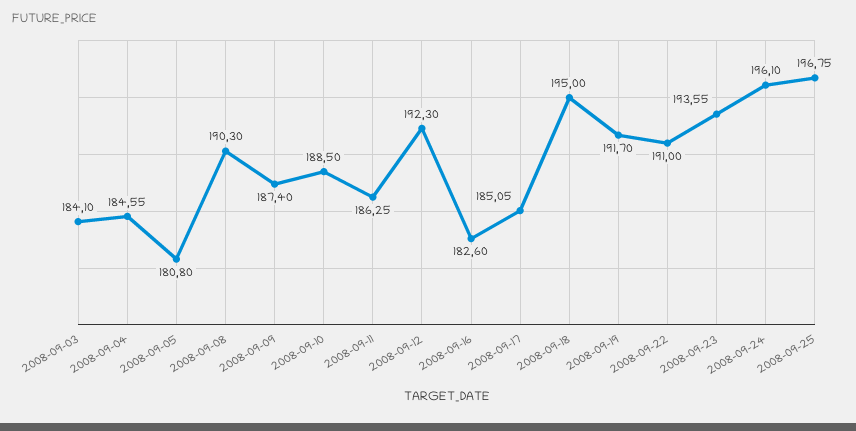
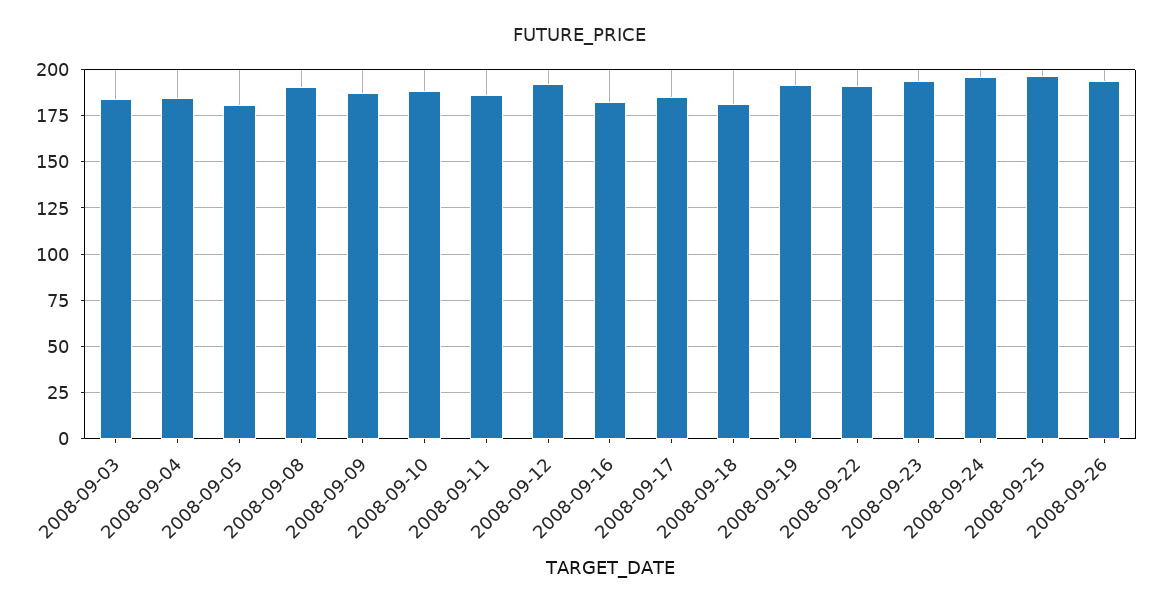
2008-09-18: 195 -> 180
2008-09-26: none -> 195

